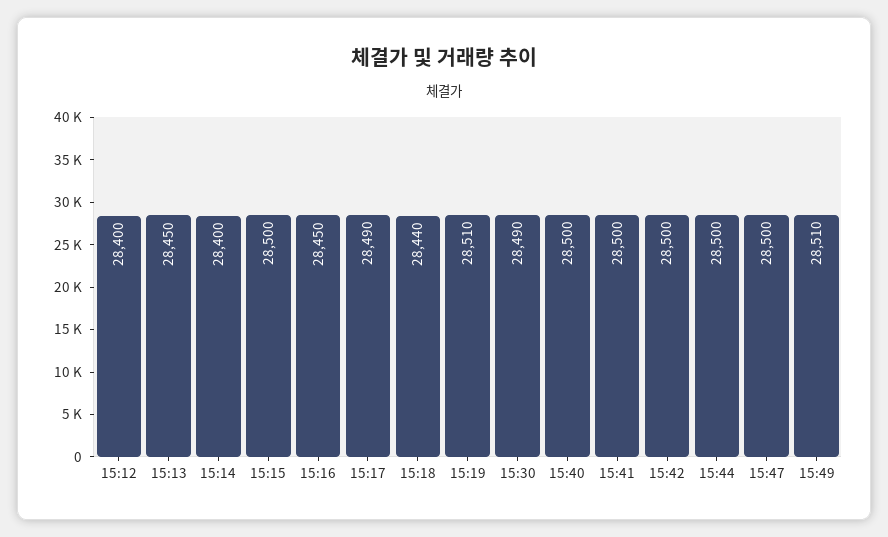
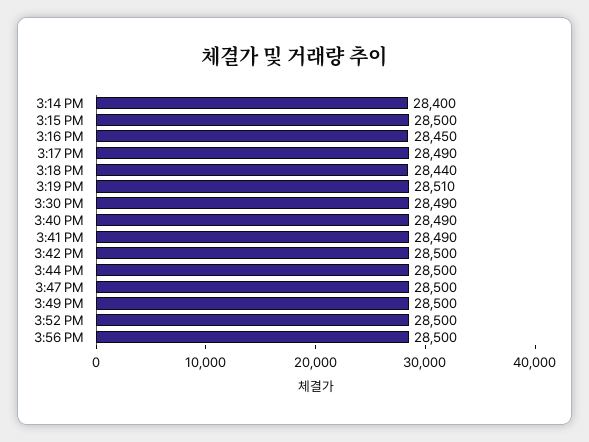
15:12: 28400 -> none
15:13: 28450 -> none
15:40: 28500 -> 28490
15:41: 28500 -> 28490
15:49: 28510 -> 28500
3:52 PM: none -> 28500
3:56 PM: none -> 28500

